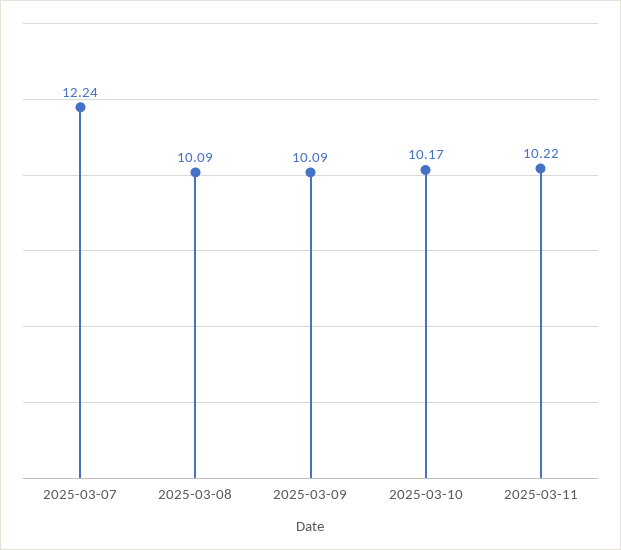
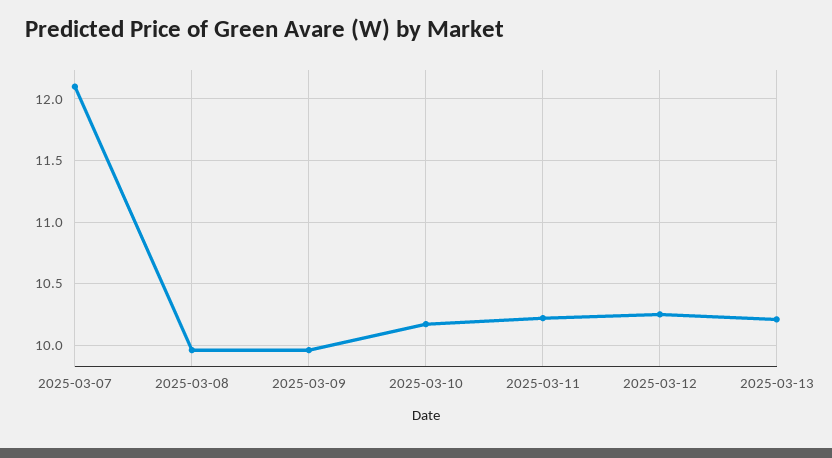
2025-03-07: 12.24 -> 12.1
2025-03-08: 10.09 -> 9.95
2025-03-09: 10.09 -> 9.95
2025-03-12: none -> 10.25
2025-03-13: none -> 10.2

